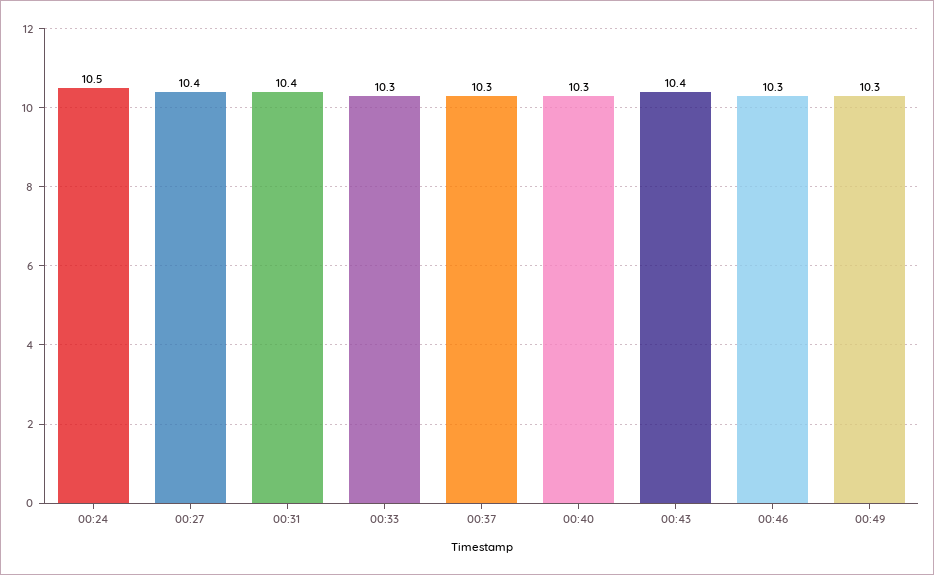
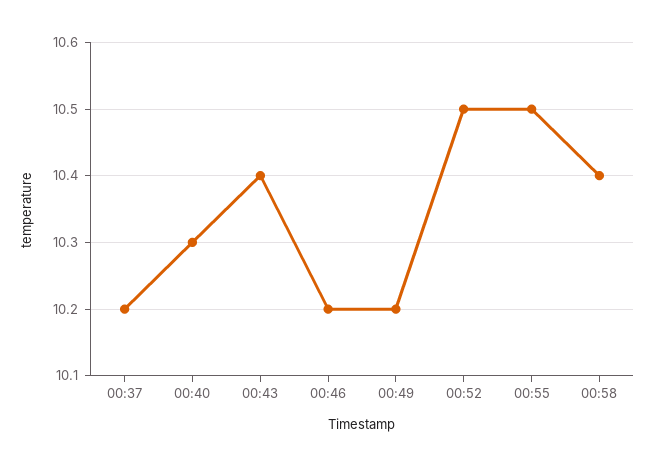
00:24: 10.5 -> none
00:27: 10.4 -> none
00:31: 10.4 -> none
00:33: 10.3 -> none
00:37: 10.3 -> 10.2
00:46: 10.3 -> 10.2
00:49: 10.3 -> 10.2
00:52: none -> 10.5
00:55: none -> 10.5
00:58: none -> 10.4

